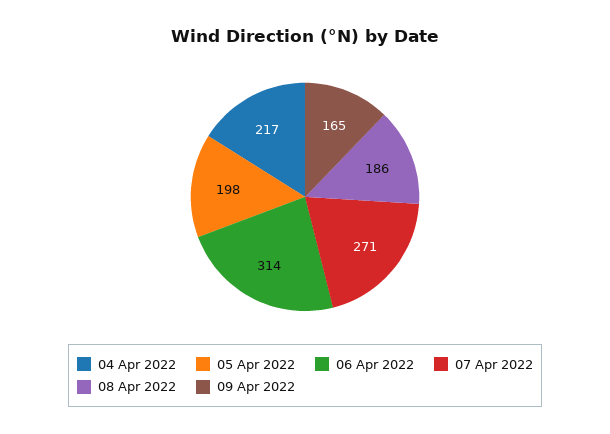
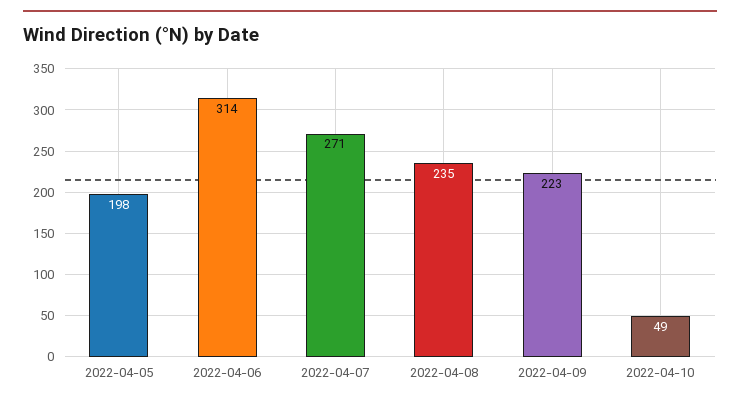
04 Apr 2022: 217 -> none
08 Apr 2022: 186 -> 235
09 Apr 2022: 165 -> 223
2022-04-10: none -> 49

